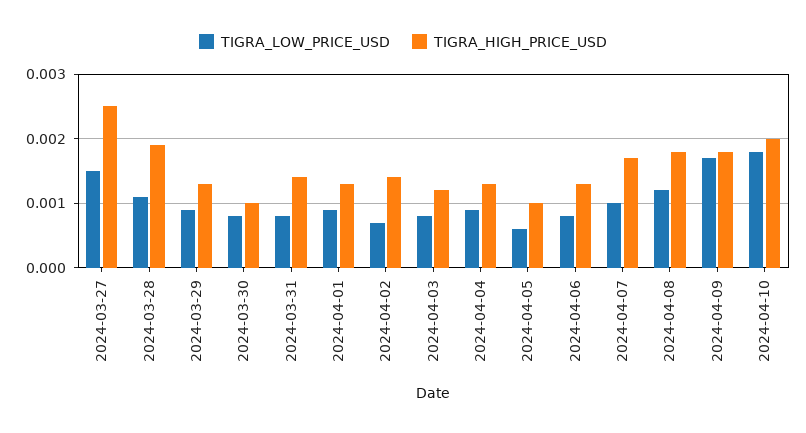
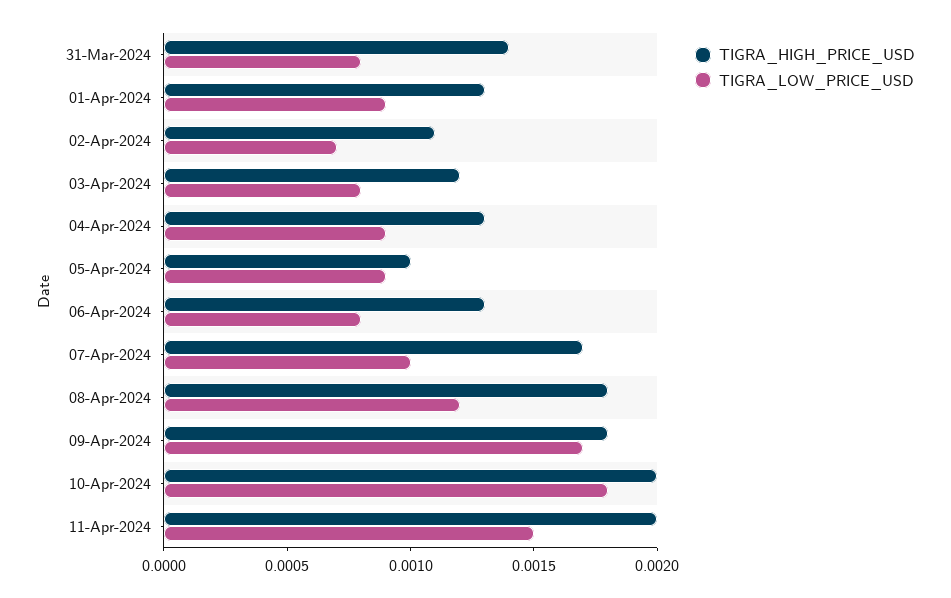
TIGRA_LOW_PRICE_USD, 2024-03-27: 0.0015 -> none
TIGRA_HIGH_PRICE_USD, 2024-03-27: 0.0025 -> none
TIGRA_LOW_PRICE_USD, 2024-03-28: 0.0011 -> none
TIGRA_HIGH_PRICE_USD, 2024-03-28: 0.0019 -> none
TIGRA_LOW_PRICE_USD, 2024-03-29: 0.0009 -> none
TIGRA_HIGH_PRICE_USD, 2024-03-29: 0.0013 -> none
TIGRA_LOW_PRICE_USD, 2024-03-30: 0.0008 -> none
TIGRA_HIGH_PRICE_USD, 2024-03-30: 0.001 -> none
TIGRA_HIGH_PRICE_USD, 2024-04-02: 0.0014 -> 0.0011
TIGRA_LOW_PRICE_USD, 2024-04-05: 0.0006 -> 0.0009
TIGRA_HIGH_PRICE_USD, 11-Apr-2024: none -> 0.002
TIGRA_LOW_PRICE_USD, 11-Apr-2024: none -> 0.0015

